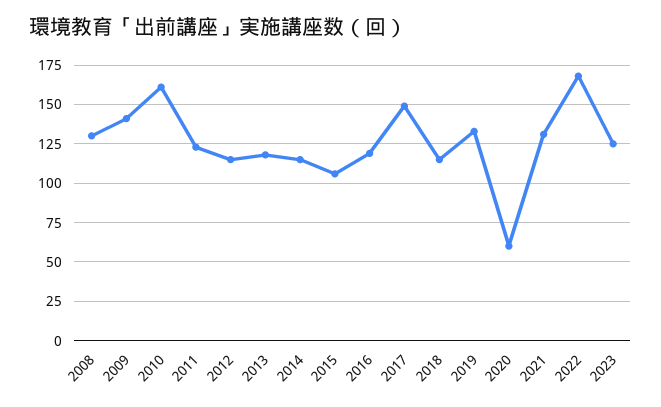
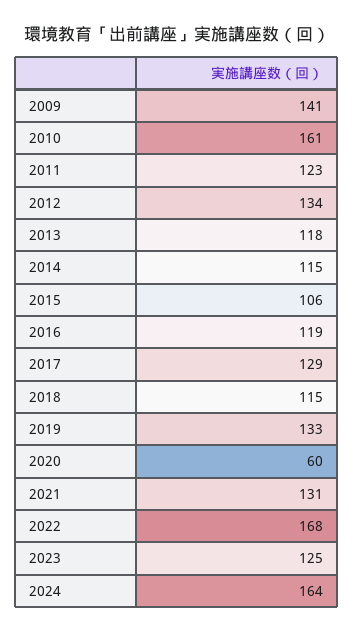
2008: 130 -> none
2012: 115 -> 134
2017: 150 -> 129
2024: none -> 164

